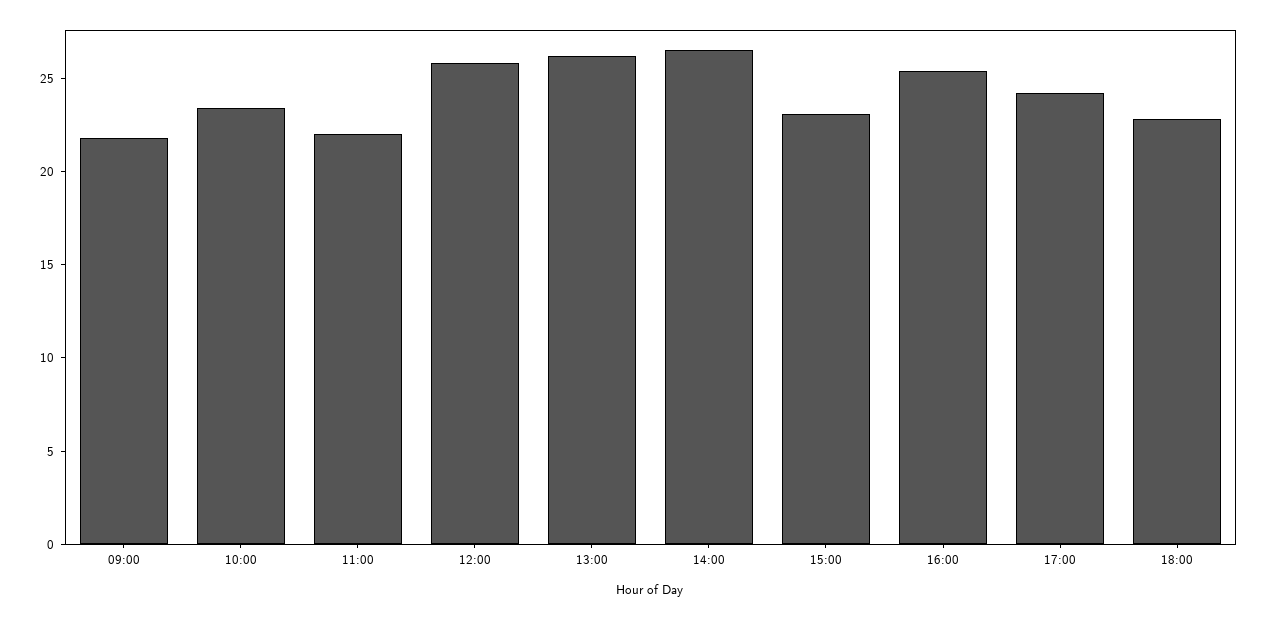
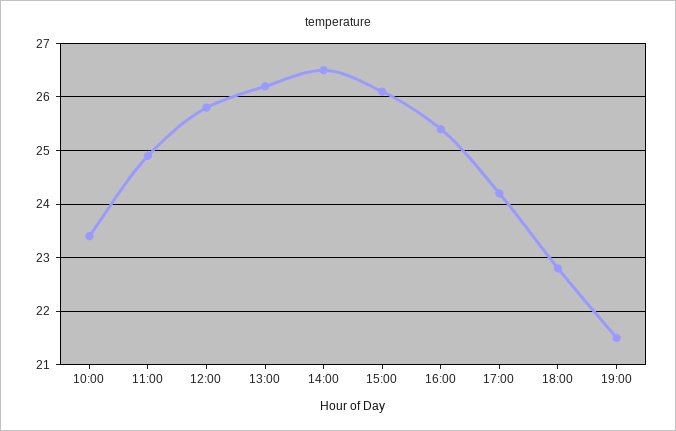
09:00: 22 -> none
11:00: 22 -> 25
15:00: 23 -> 26
19:00: none -> 21.5

